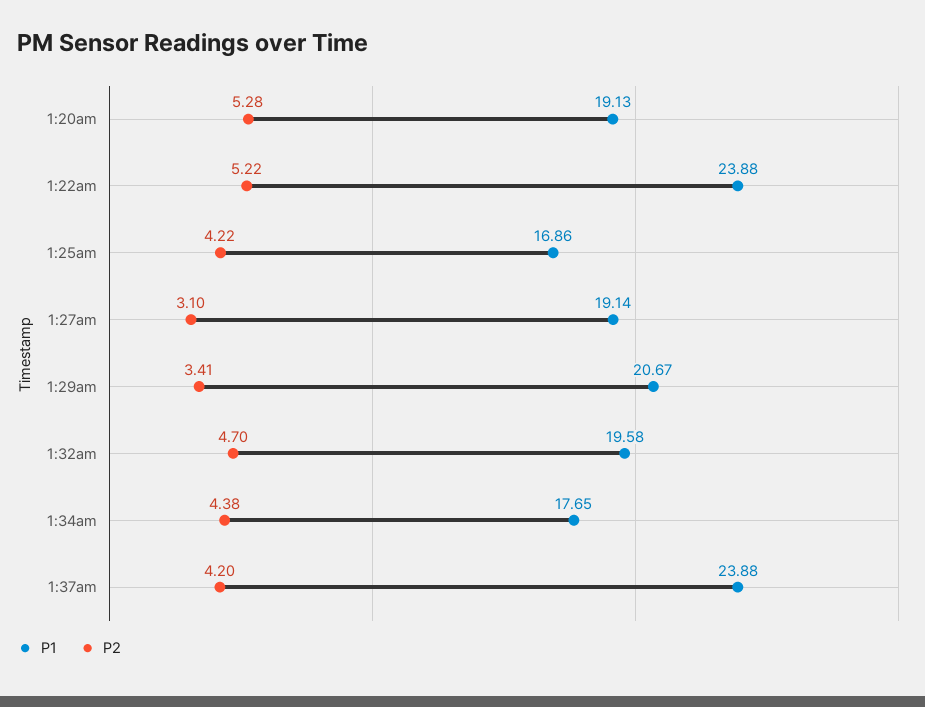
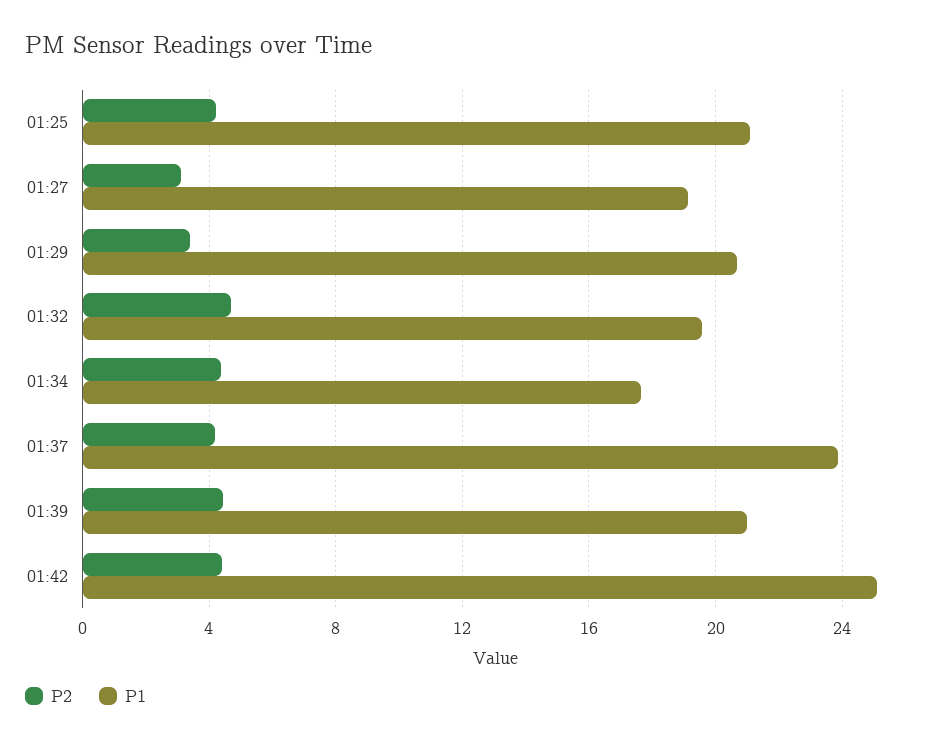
P1, 1:20am: 19.13 -> none
P2, 1:20am: 5.28 -> none
P1, 1:22am: 23.88 -> none
P2, 1:22am: 5.22 -> none
P1, 1:25am: 16.86 -> 21
P2, 01:39: none -> 4.5
P1, 01:39: none -> 21
P2, 01:42: none -> 4.5
P1, 01:42: none -> 25

